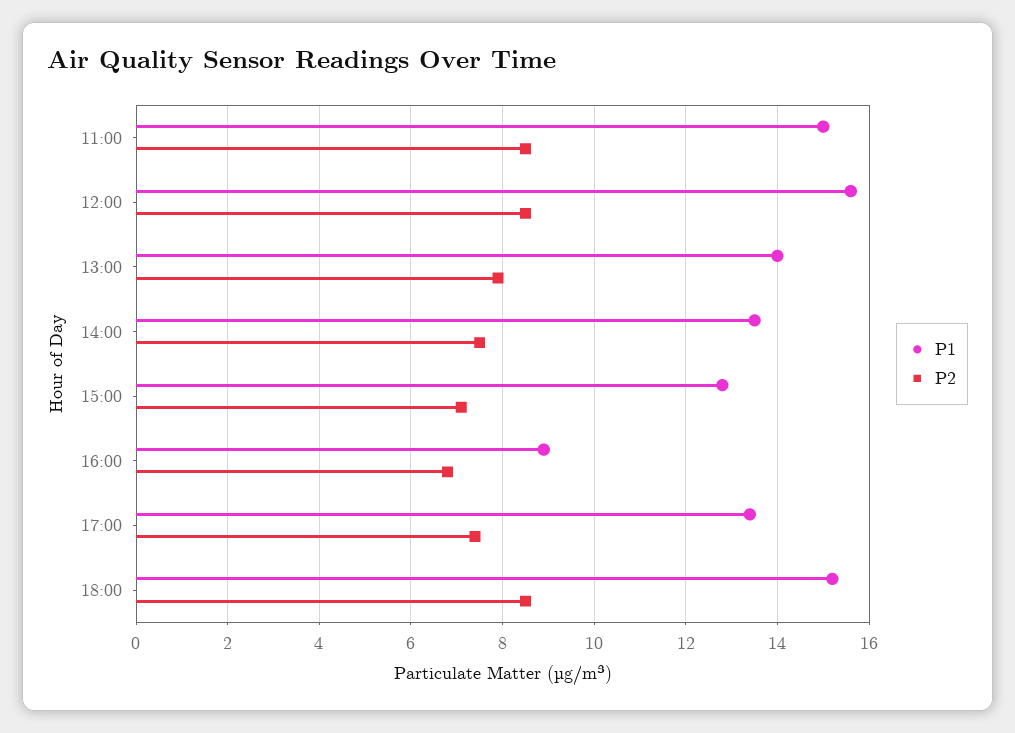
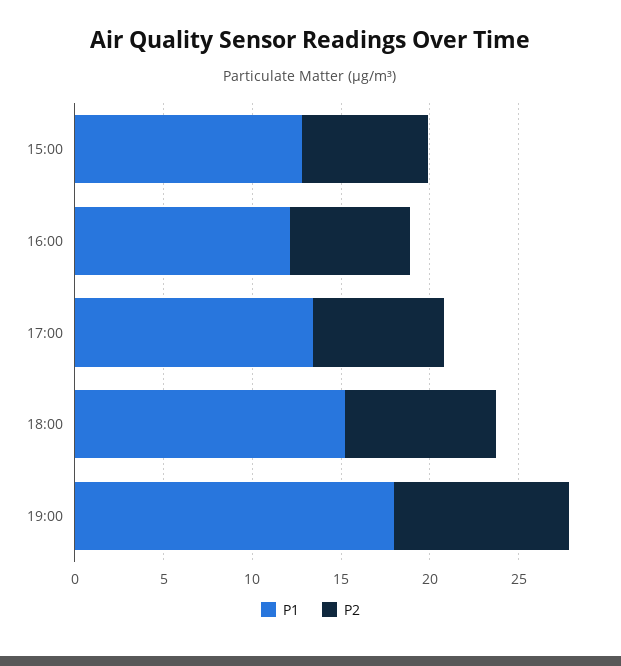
P1, 11:00: 15 -> none
P2, 11:00: 8.5 -> none
P1, 12:00: 15.5 -> none
P2, 12:00: 8.5 -> none
P1, 13:00: 14 -> none
P2, 13:00: 8 -> none
P1, 14:00: 13.5 -> none
P2, 14:00: 7.5 -> none
P1, 16:00: 9 -> 12
P1, 19:00: none -> 18
P2, 19:00: none -> 10

